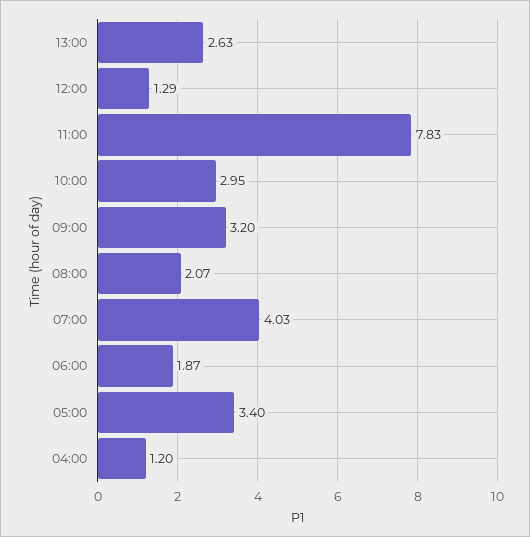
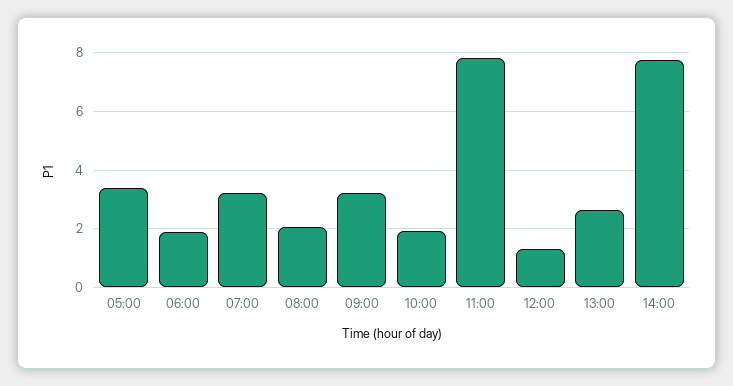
10:00: 2.95 -> 2
07:00: 4.03 -> 3.25
04:00: 1.2 -> none
14:00: none -> 7.75

